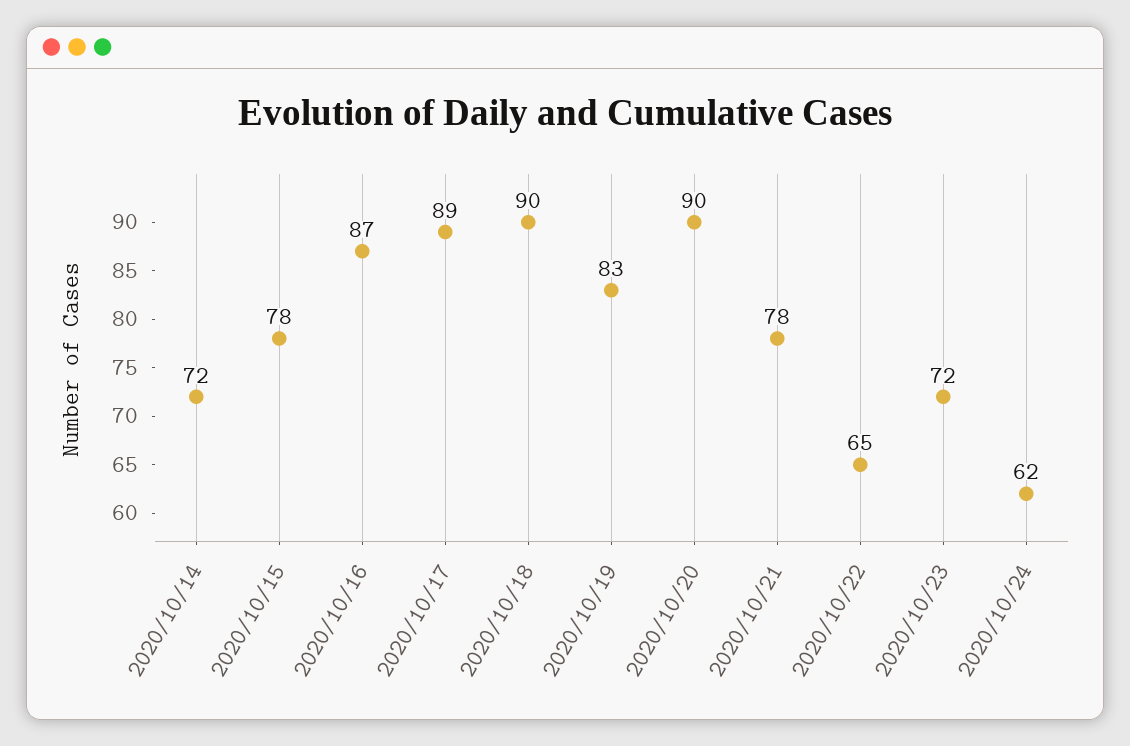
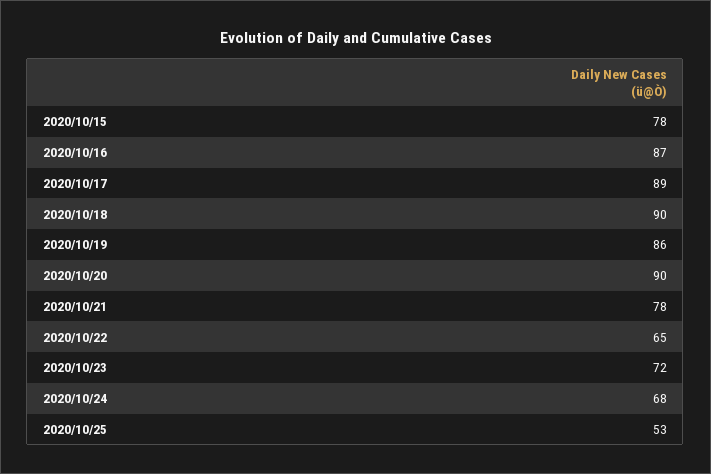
2020/10/14: 72 -> none
2020/10/19: 83 -> 86
2020/10/24: 62 -> 68
2020/10/25: none -> 53

